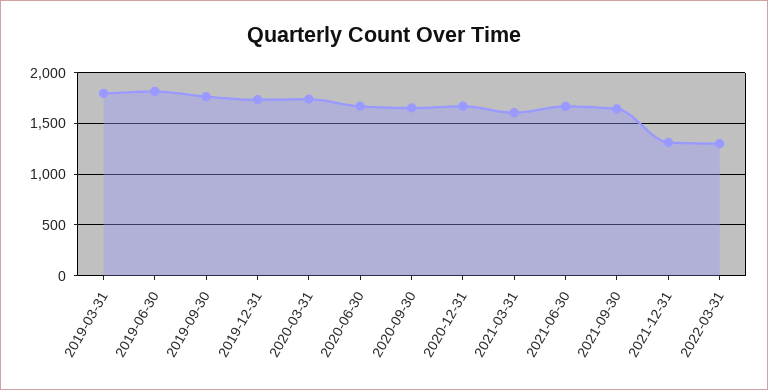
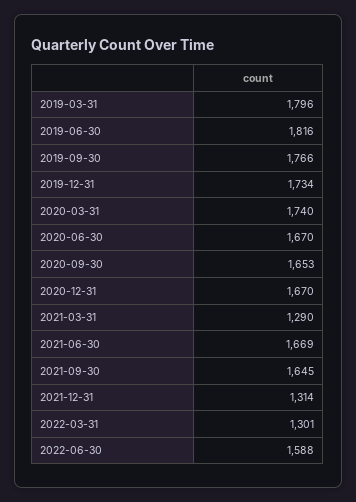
2021-03-31: 1600 -> 1290
2022-06-30: none -> 1588

